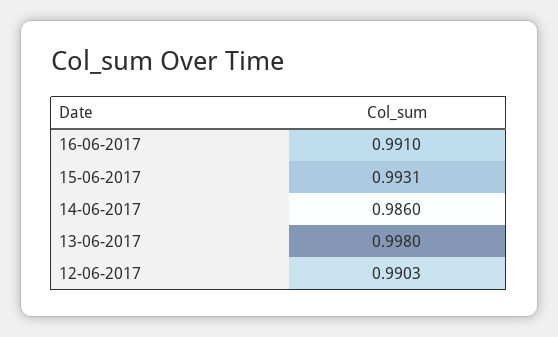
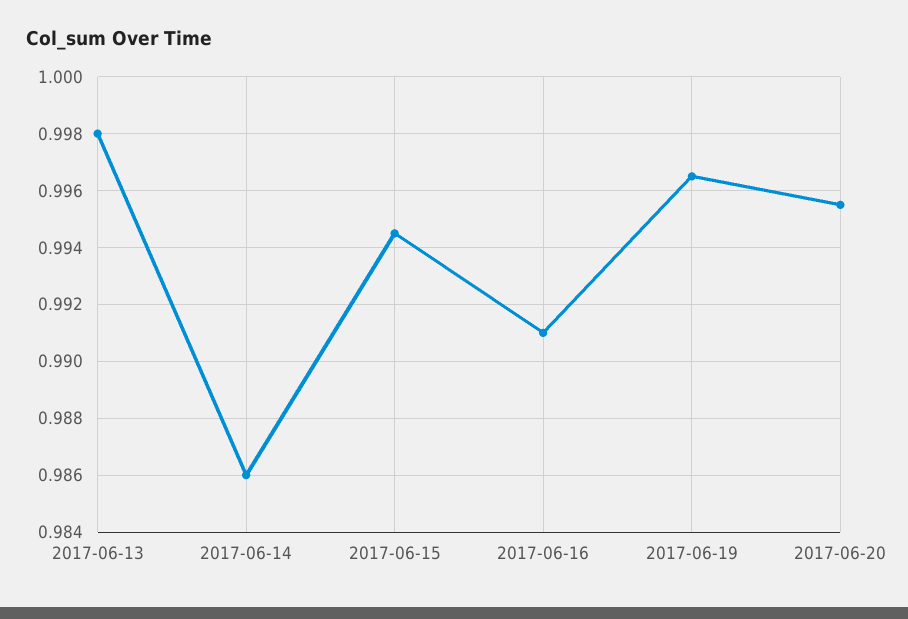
15-06-2017: 0.9931 -> 0.9945
12-06-2017: 0.9903 -> none
2017-06-19: none -> 0.9965
2017-06-20: none -> 0.9955

